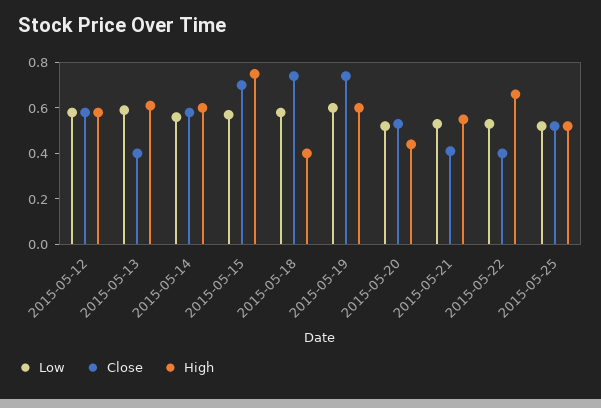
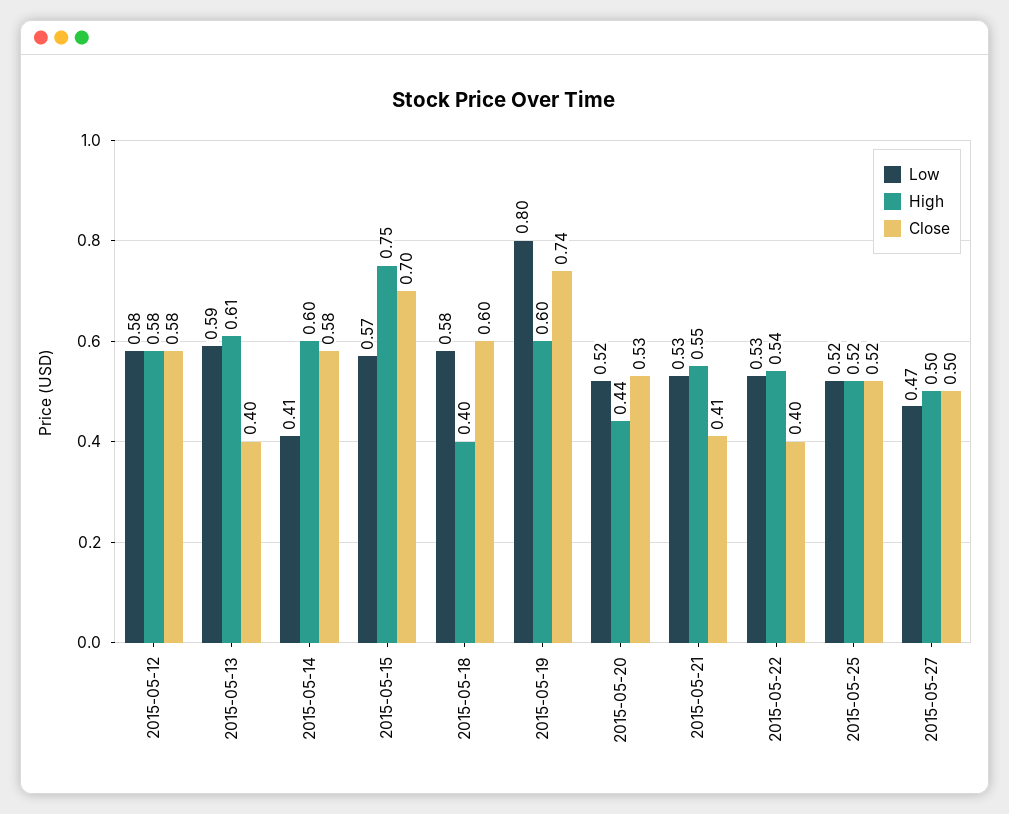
Low, 2015-05-14: 0.55 -> 0.41
Close, 2015-05-18: 0.75 -> 0.6
Low, 2015-05-19: 0.6 -> 0.8
High, 2015-05-22: 0.65 -> 0.54
Low, 2015-05-27: none -> 0.47
High, 2015-05-27: none -> 0.5
Close, 2015-05-27: none -> 0.5

